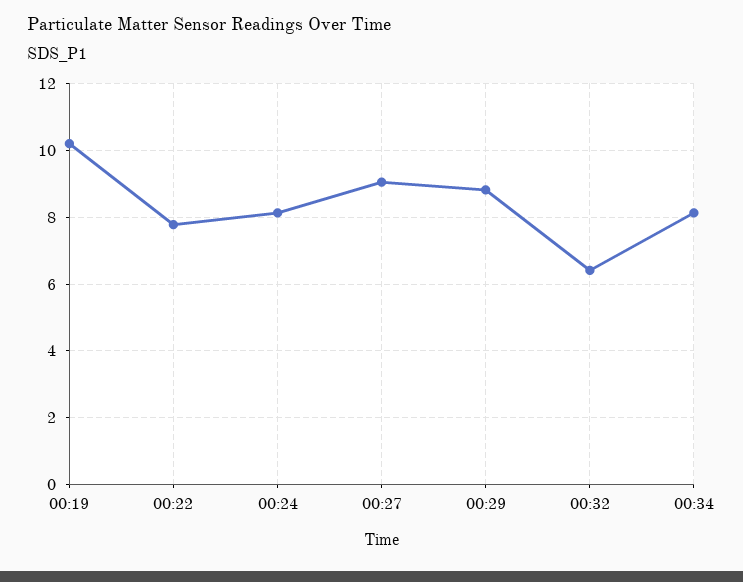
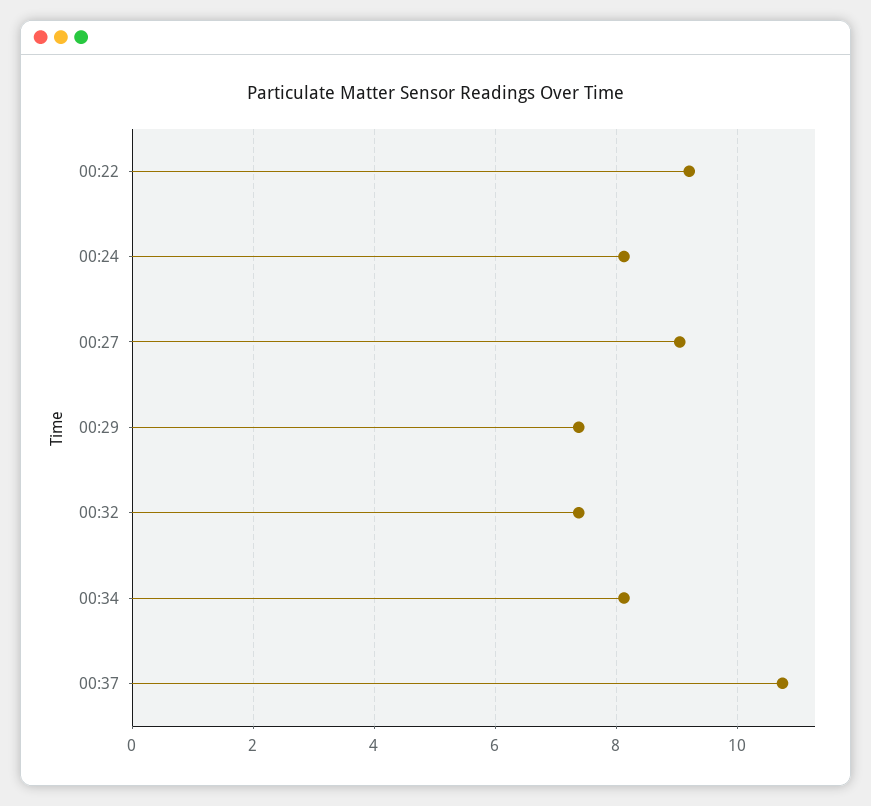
00:19: 10.2 -> none
00:22: 7.8 -> 9.2
00:29: 8.8 -> 7.4
00:32: 6.4 -> 7.4
00:37: none -> 10.8

